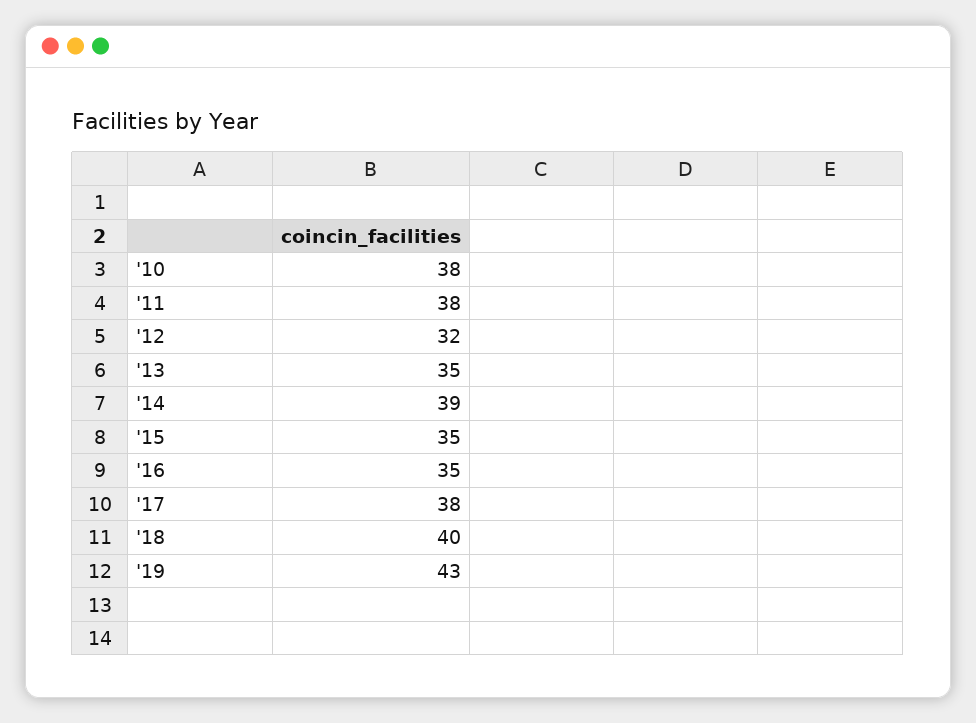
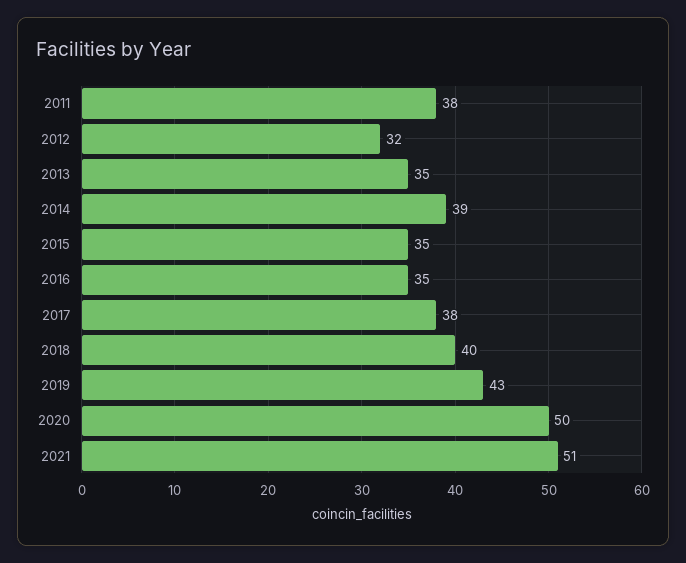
'10: 38 -> none
2020: none -> 50
2021: none -> 51

